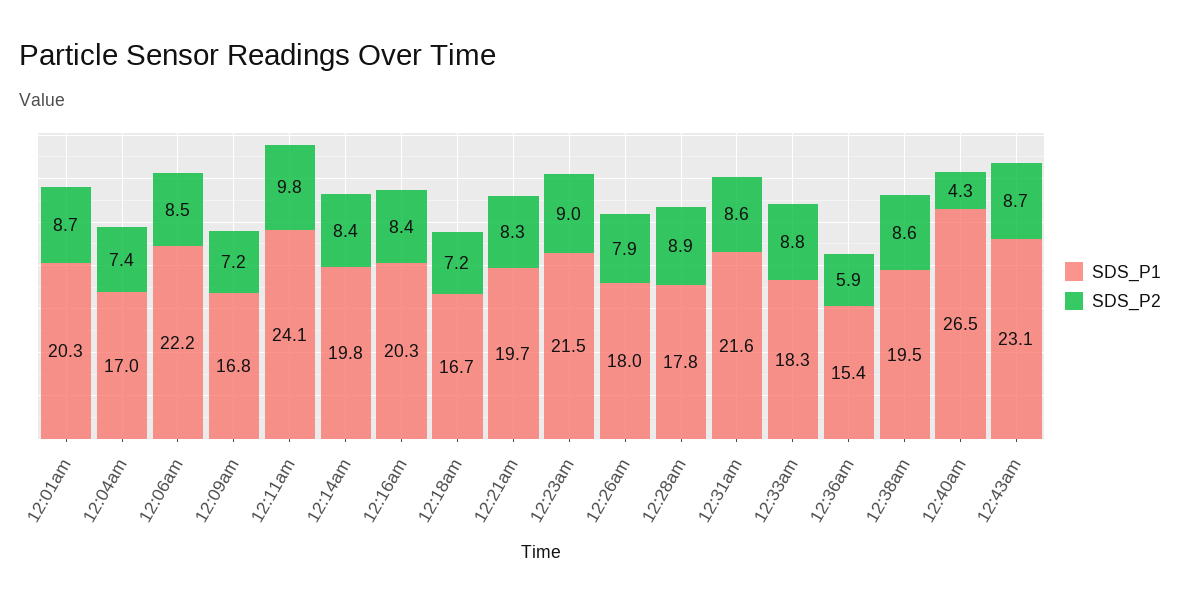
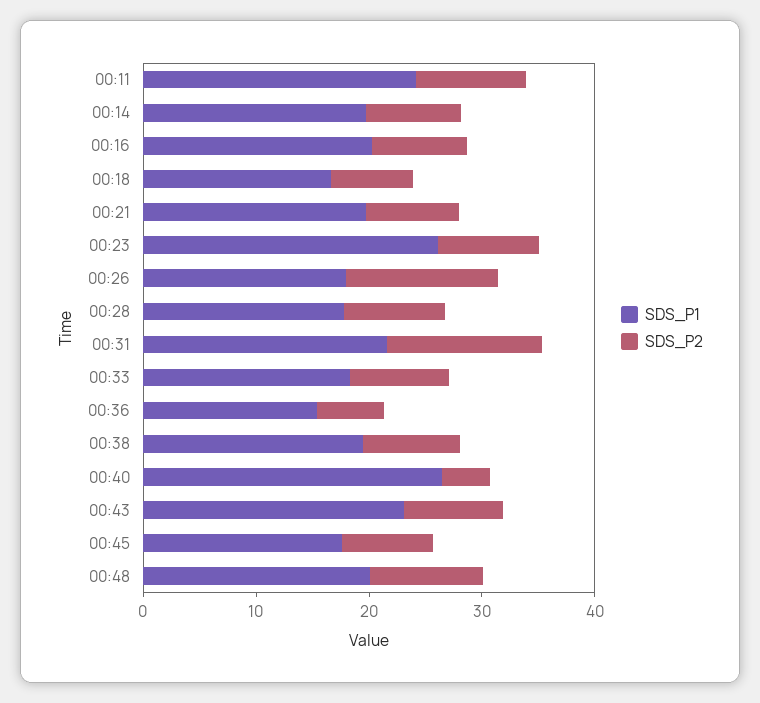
SDS_P1, 12:01am: 20.3 -> none
SDS_P2, 12:01am: 8.7 -> none
SDS_P1, 12:04am: 17 -> none
SDS_P2, 12:04am: 7.4 -> none
SDS_P1, 12:06am: 22.2 -> none
SDS_P2, 12:06am: 8.5 -> none
SDS_P1, 12:09am: 16.8 -> none
SDS_P2, 12:09am: 7.2 -> none
SDS_P1, 12:23am: 21.5 -> 26
SDS_P2, 12:26am: 7.9 -> 14
SDS_P2, 12:31am: 8.6 -> 14
SDS_P1, 00:45: none -> 18
SDS_P2, 00:45: none -> 8
SDS_P1, 00:48: none -> 20
SDS_P2, 00:48: none -> 10

